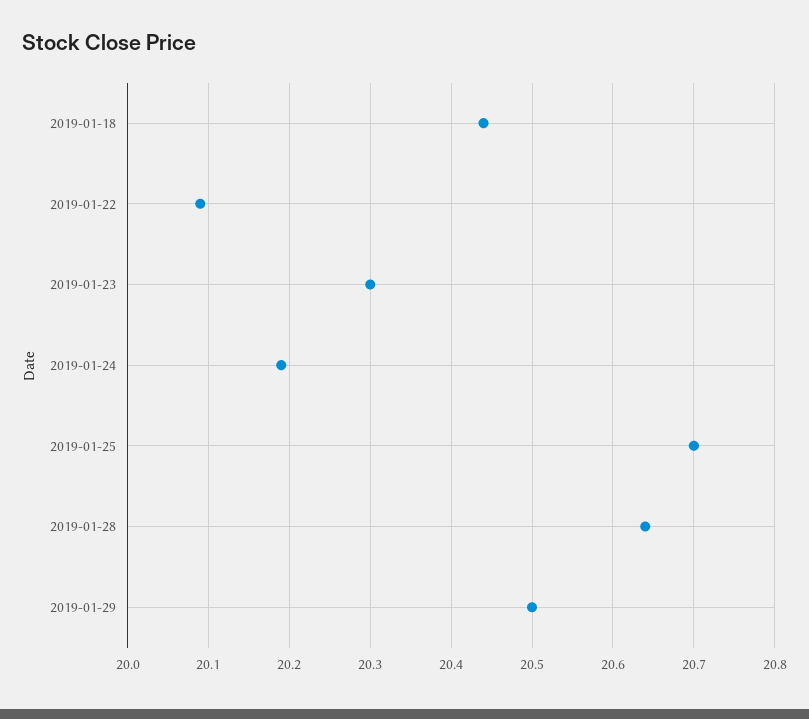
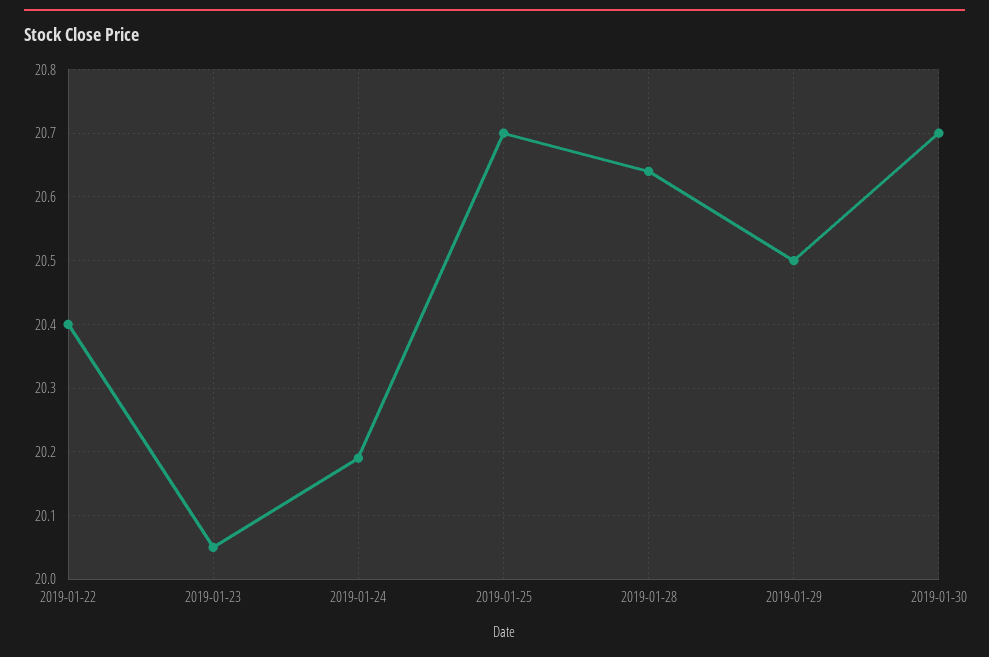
2019-01-18: 20.44 -> none
2019-01-22: 20.09 -> 20.4
2019-01-23: 20.3 -> 20.05
2019-01-30: none -> 20.7

